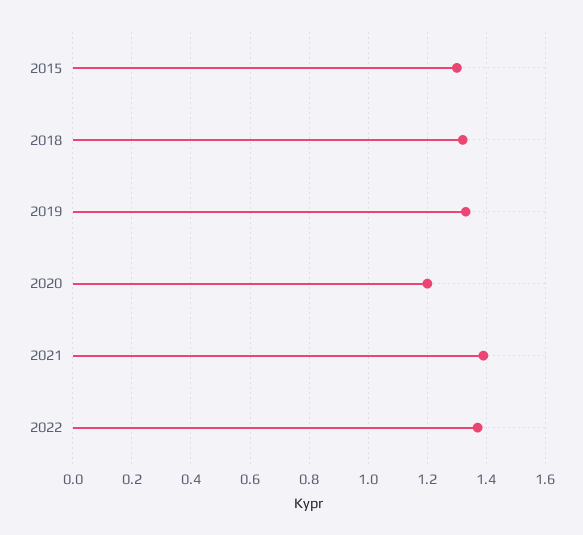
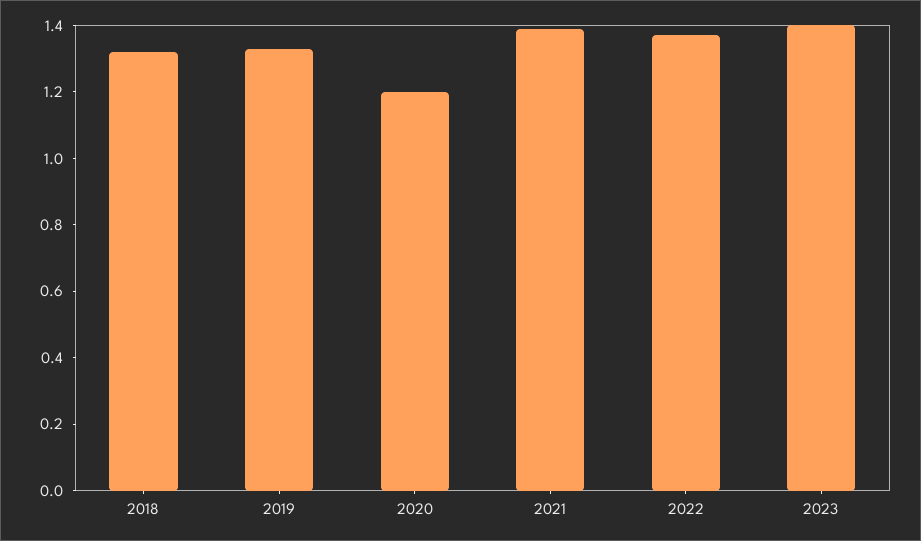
2015: 1.3 -> none
2023: none -> 1.4

